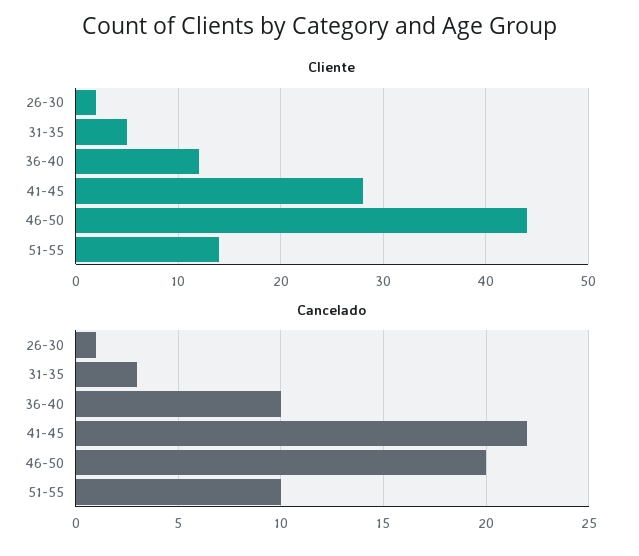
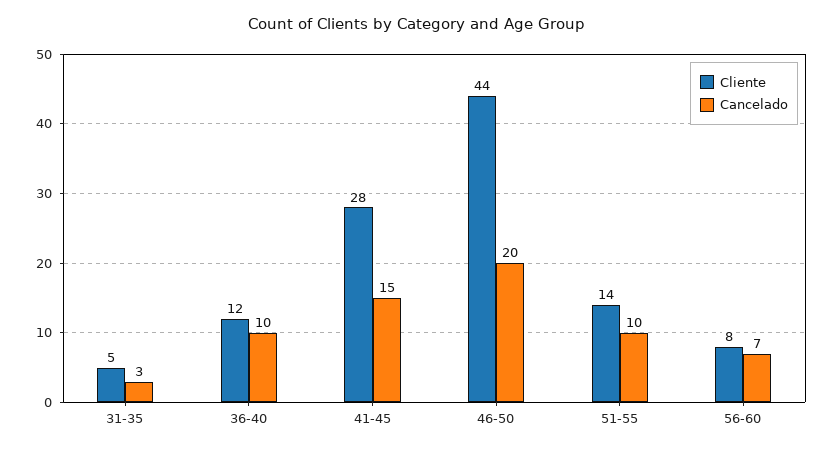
Cliente, 26-30: 2 -> none
Cancelado, 26-30: 1 -> none
Cancelado, 41-45: 22 -> 15
Cliente, 56-60: none -> 8
Cancelado, 56-60: none -> 7

